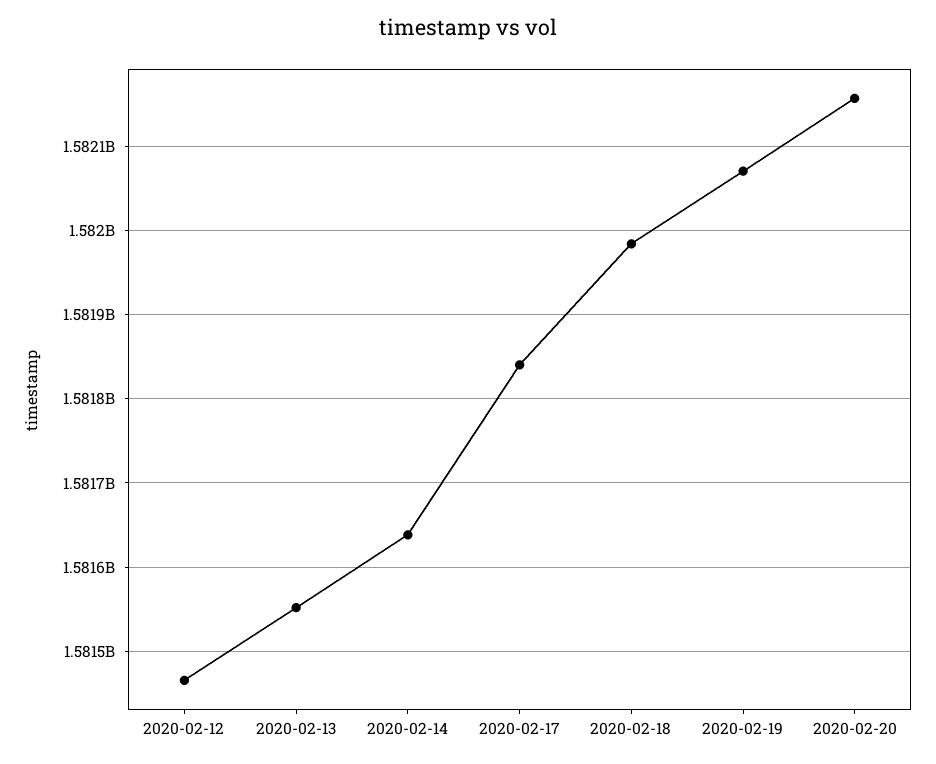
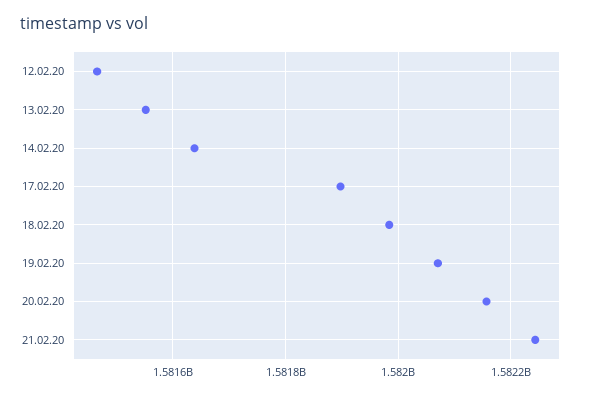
2020-02-17: 1581840000 -> 1581900000
21.02.20: none -> 1582240000

